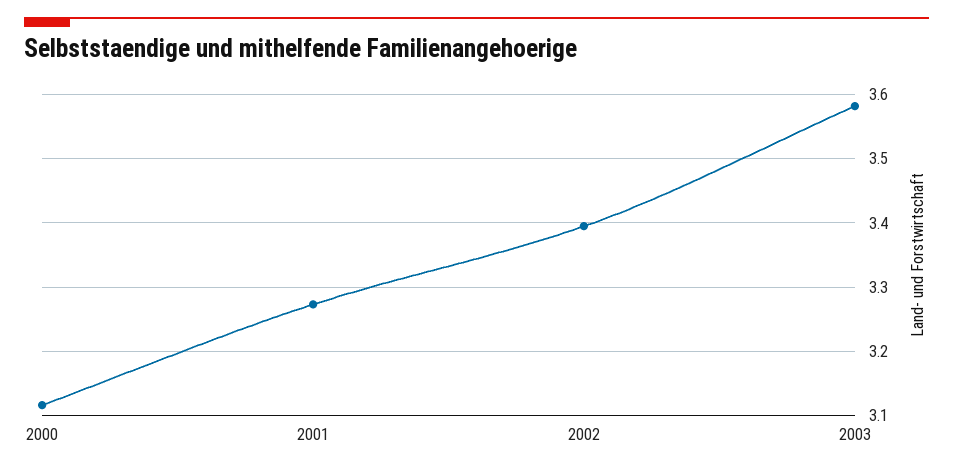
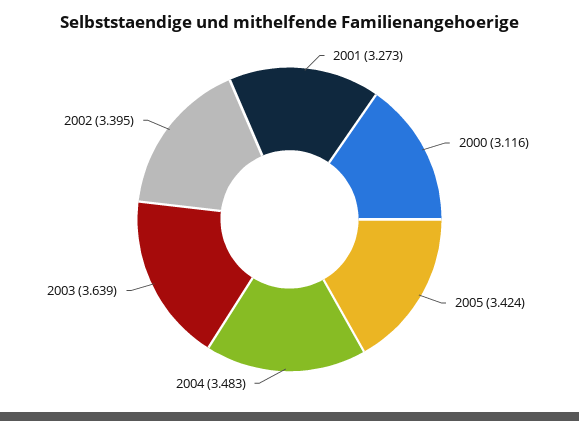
2003: 3.58 -> 3.639
2005: none -> 3.424
2004: none -> 3.483

